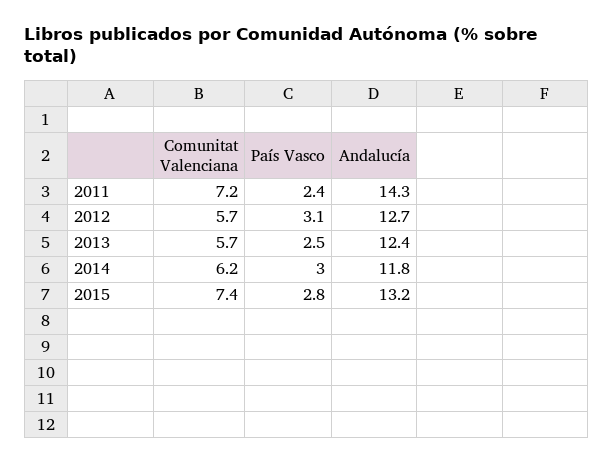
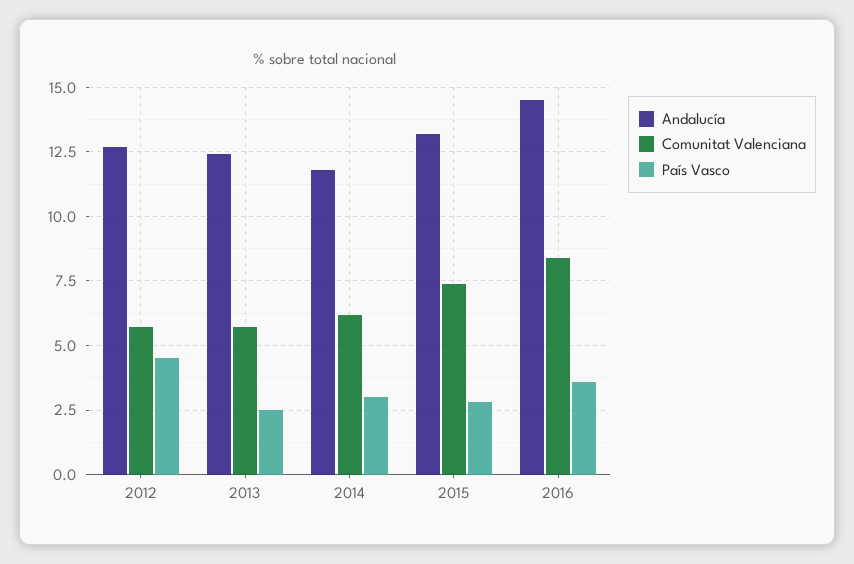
Comunitat Valenciana, 2011: 7.2 -> none
País Vasco, 2011: 2.4 -> none
Andalucía, 2011: 14.3 -> none
País Vasco, 2012: 3.1 -> 4.5
Andalucía, 2016: none -> 14.5
Comunitat Valenciana, 2016: none -> 8.5
País Vasco, 2016: none -> 3.5

